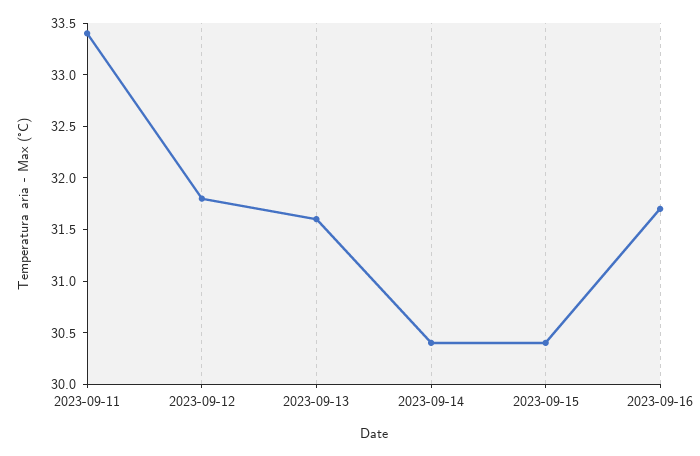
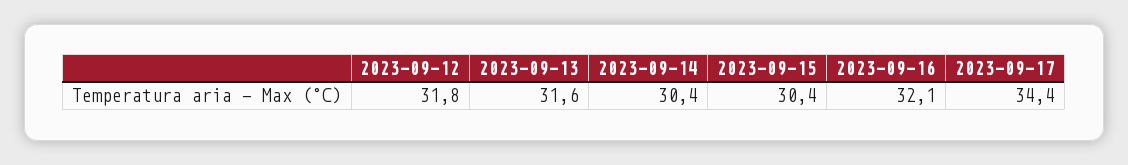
2023-09-11: 33.4 -> none
2023-09-16: 31.7 -> 32.1
2023-09-17: none -> 34.4

